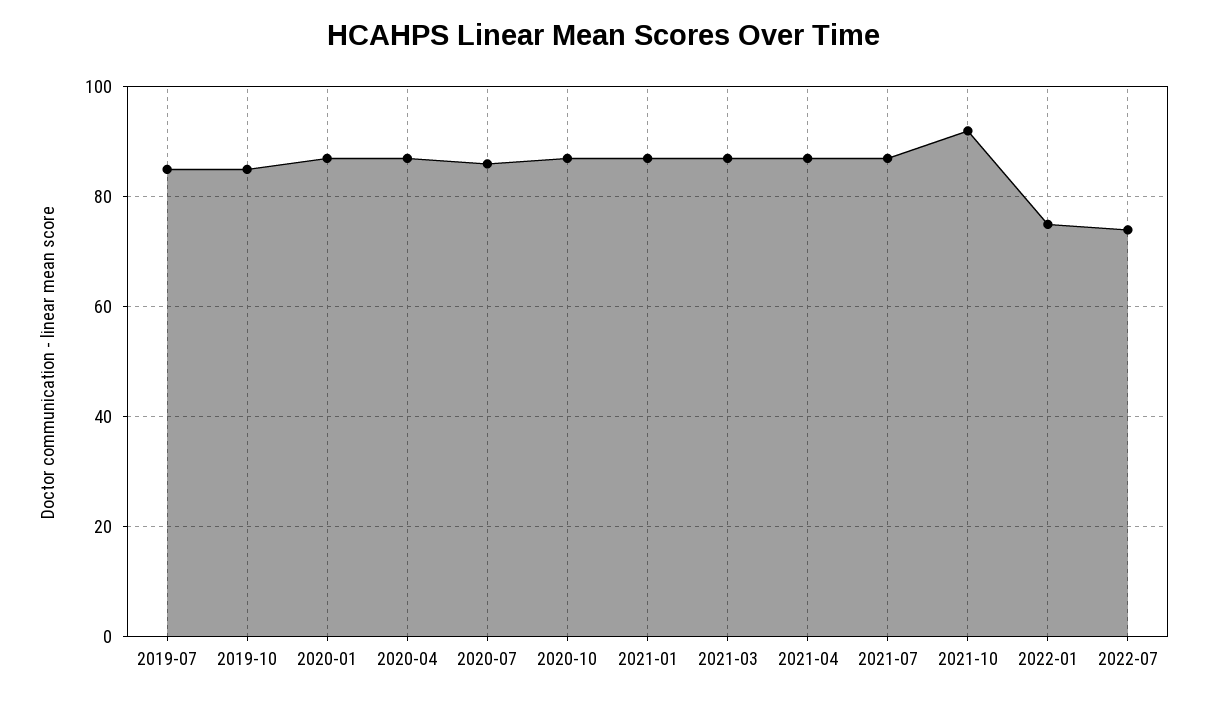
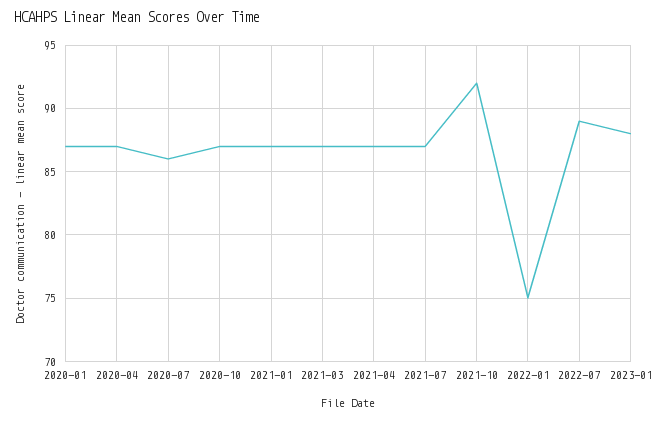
2019-07: 85 -> none
2019-10: 85 -> none
2022-07: 75 -> 89
2023-01: none -> 88

